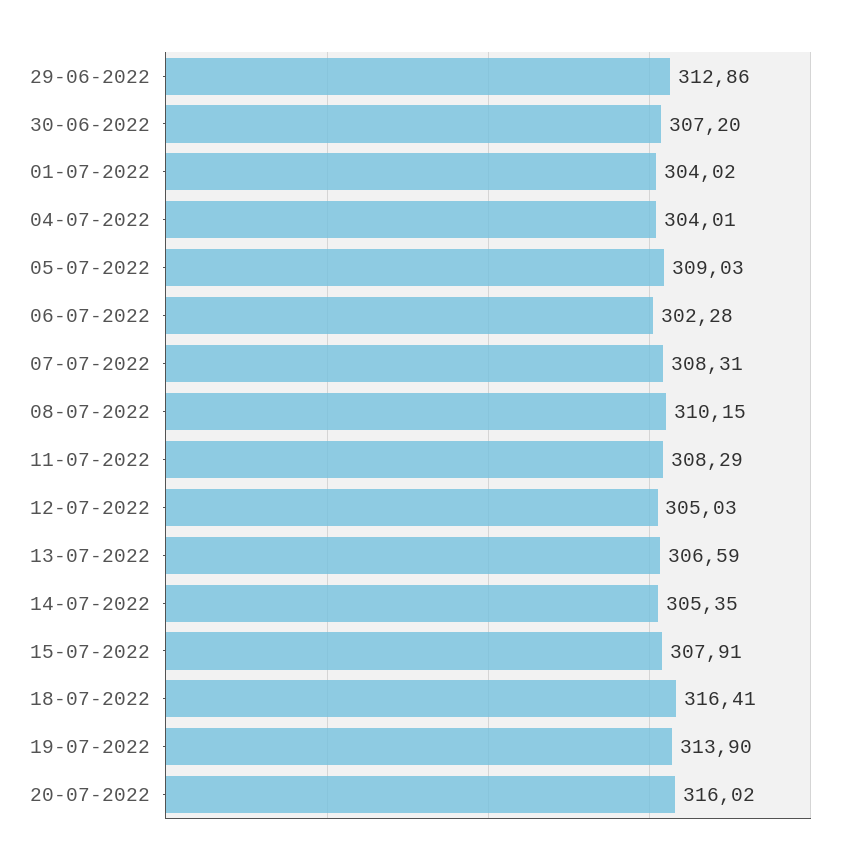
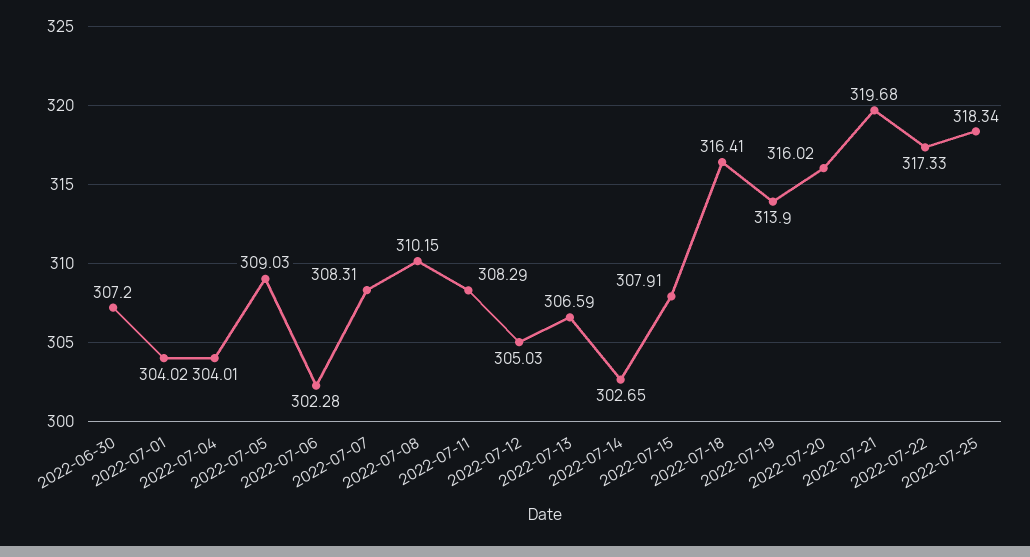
29-06-2022: 312.86 -> none
14-07-2022: 305.35 -> 302.65
2022-07-21: none -> 319.68
2022-07-22: none -> 317.33
2022-07-25: none -> 318.34

